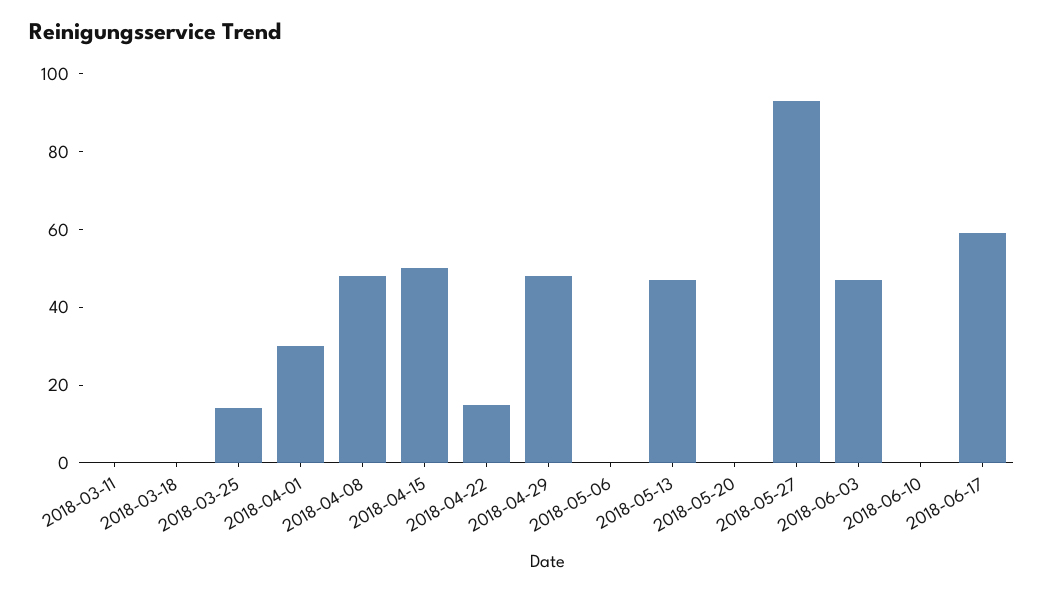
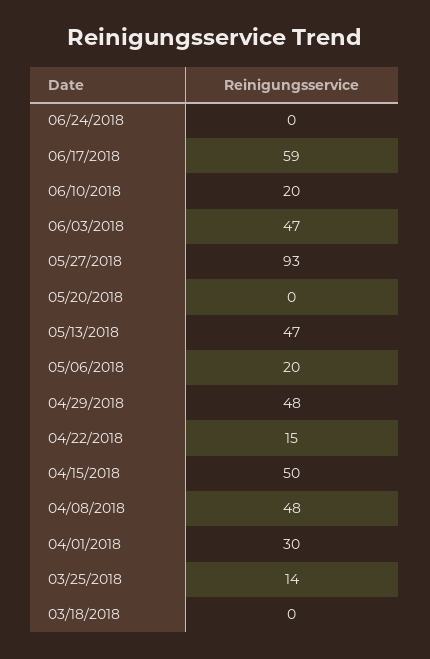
2018-03-11: 0 -> none
2018-05-06: 0 -> 20
2018-06-10: 0 -> 20
06/24/2018: none -> 0

